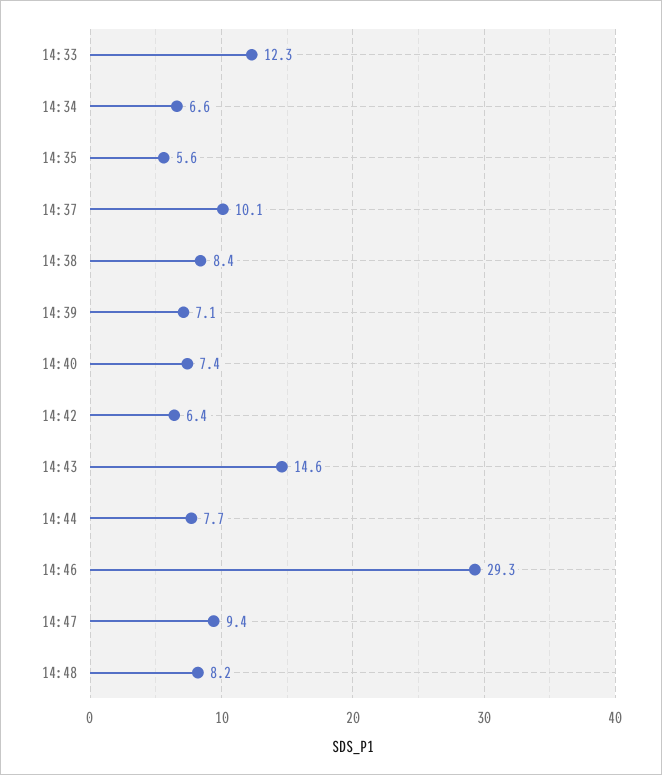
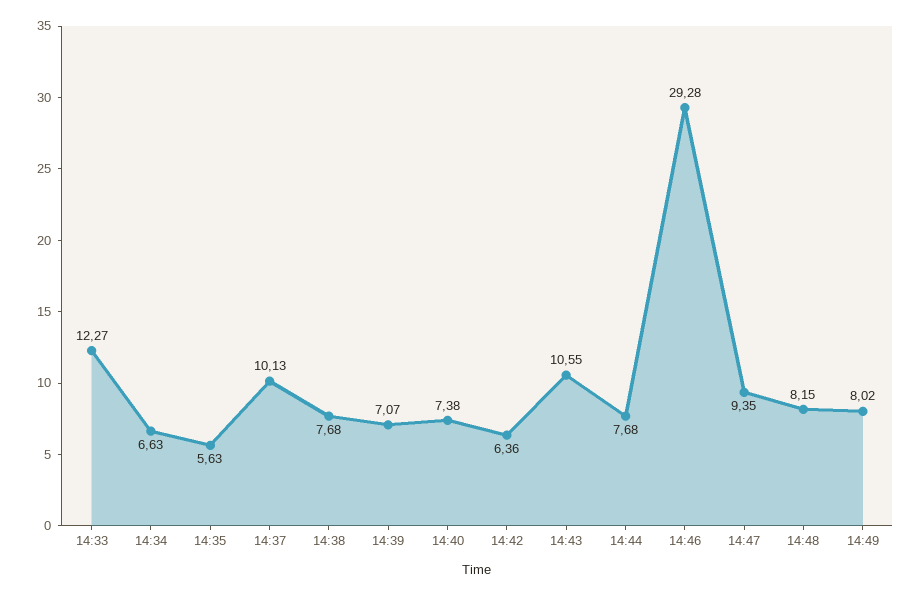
14:38: 8.4 -> 7.68
14:43: 14.6 -> 10.55
14:49: none -> 8.02

